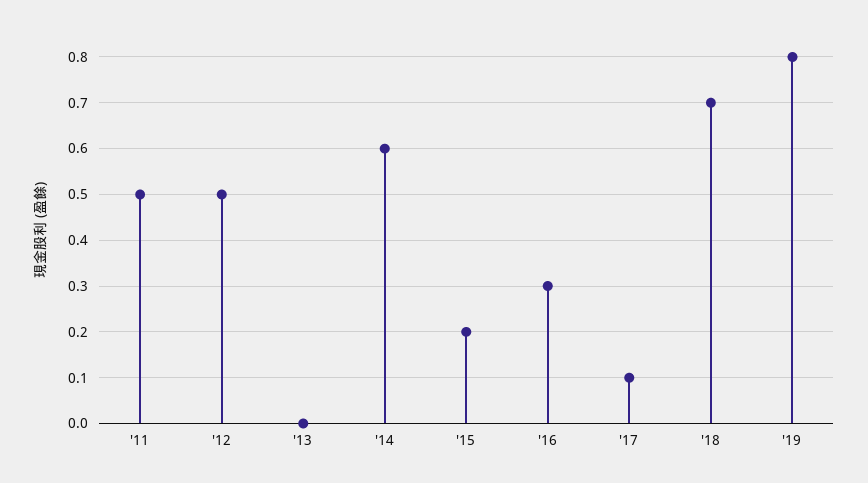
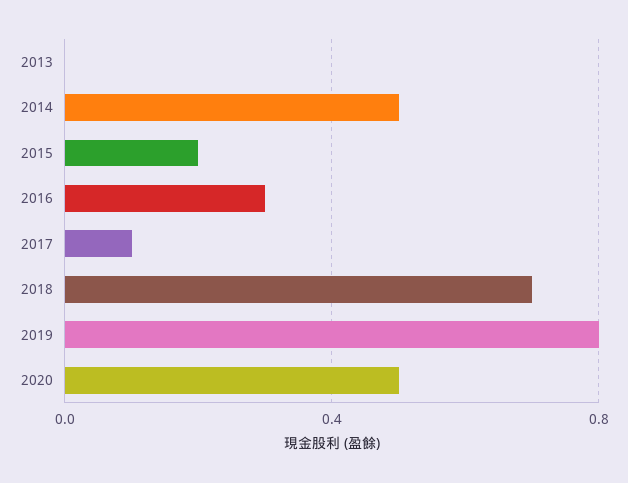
'11: 0.5 -> none
'12: 0.5 -> none
'14: 0.6 -> 0.5
2020: none -> 0.5

